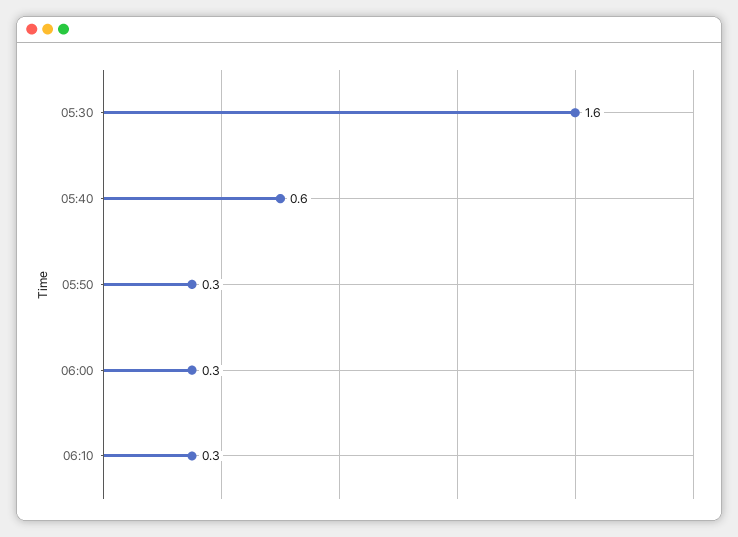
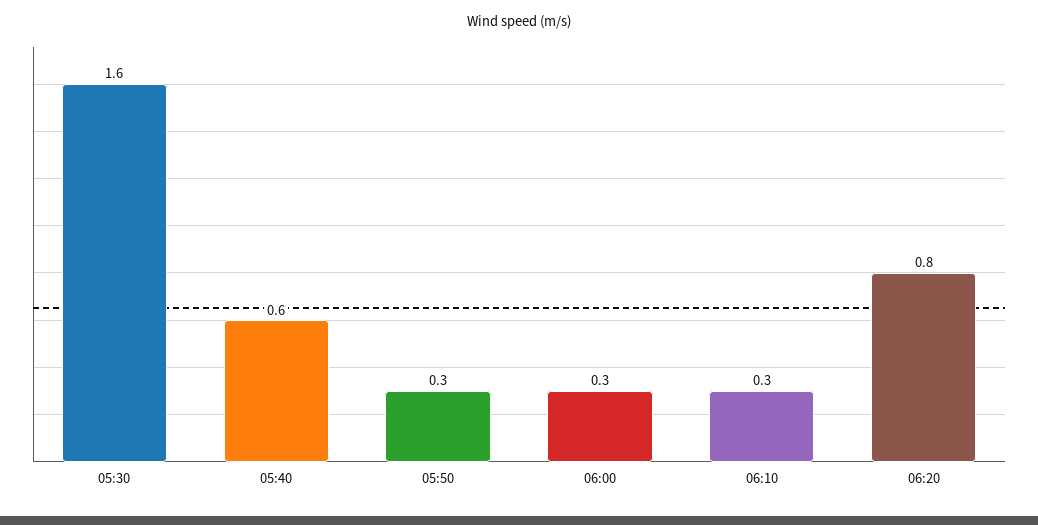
06:20: none -> 0.8

